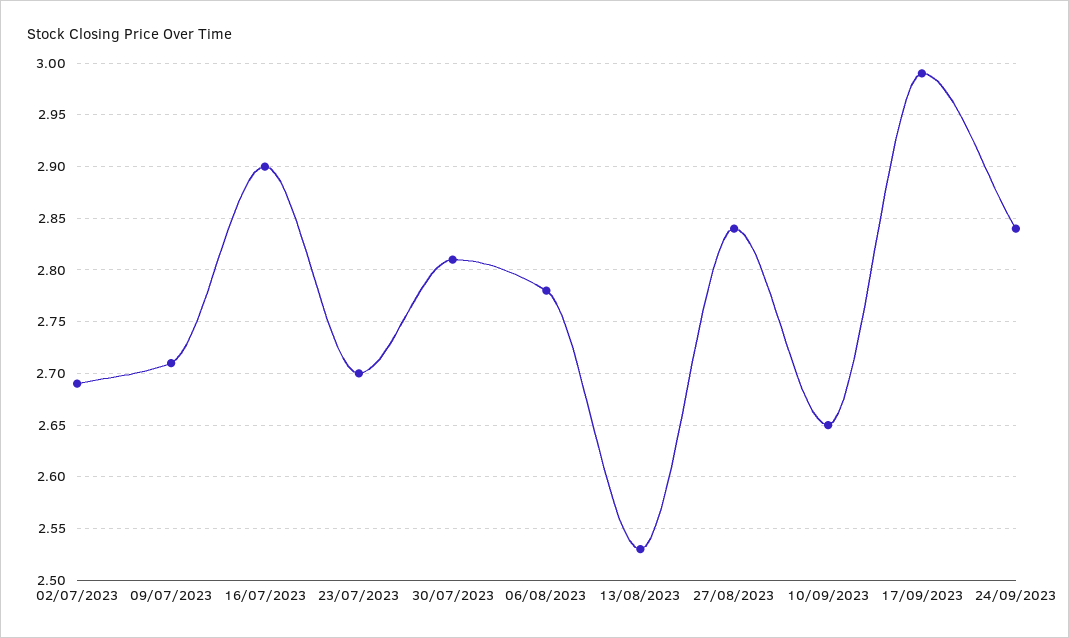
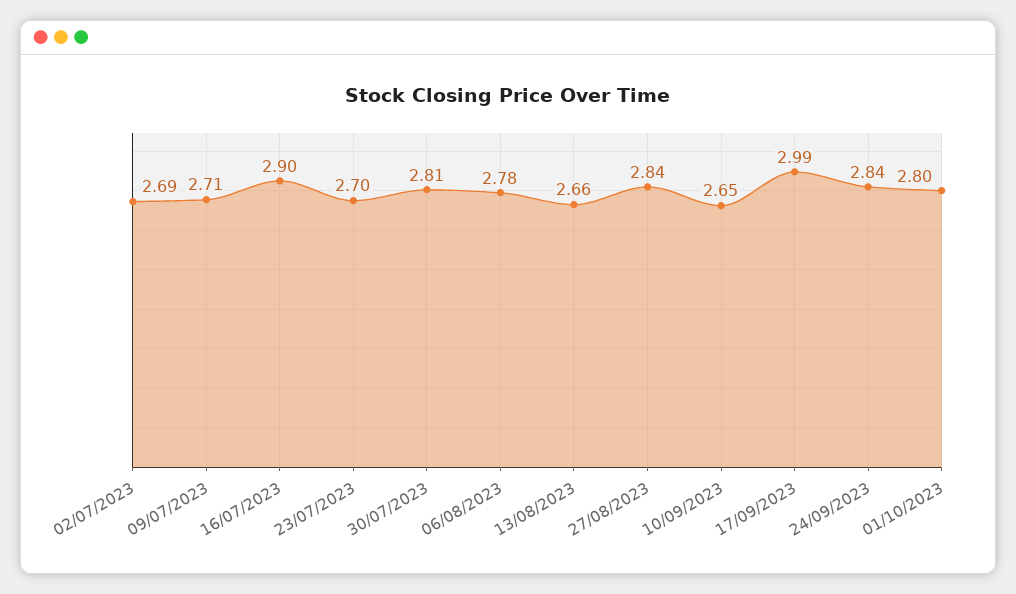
13/08/2023: 2.53 -> 2.66
01/10/2023: none -> 2.8

